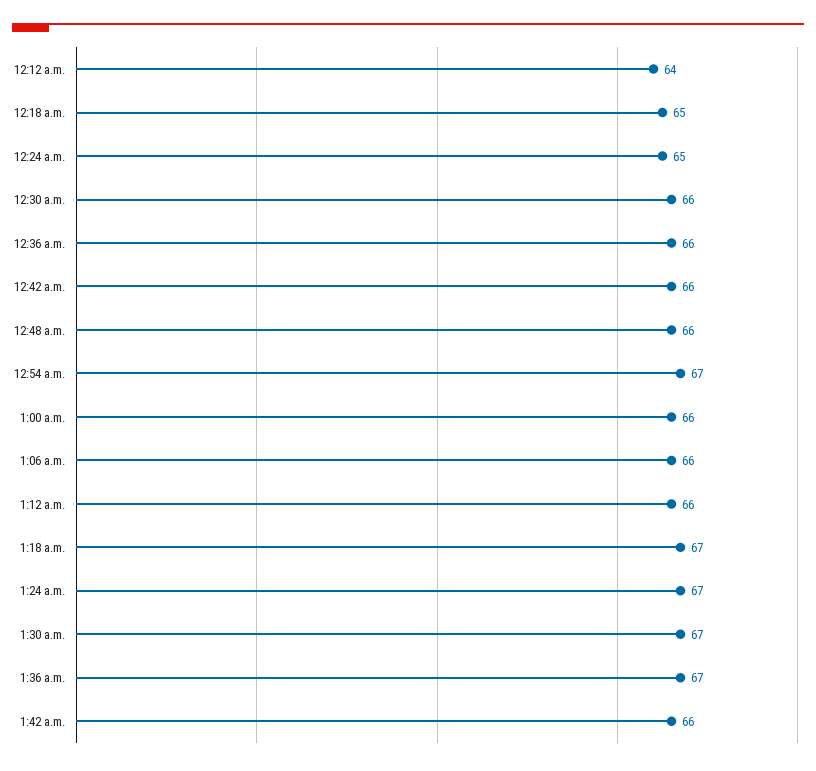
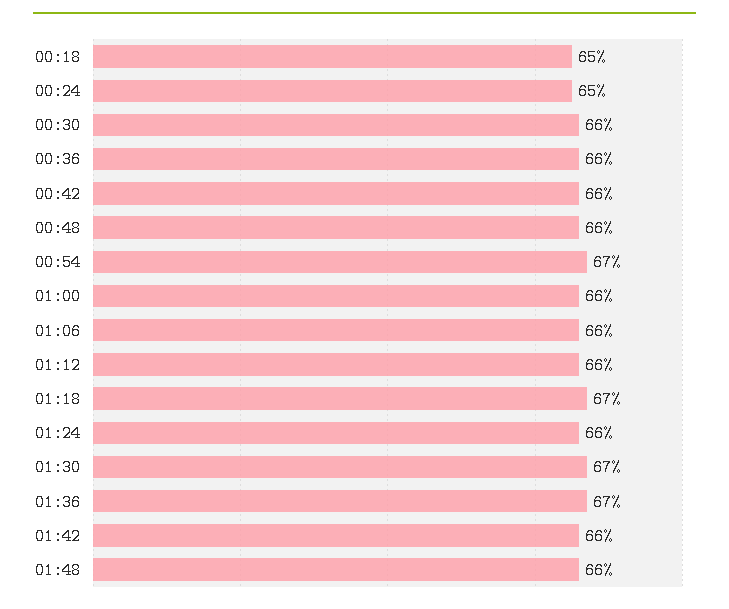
12:12 a.m.: 64 -> none
1:24 a.m.: 67 -> 66
01:48: none -> 66

